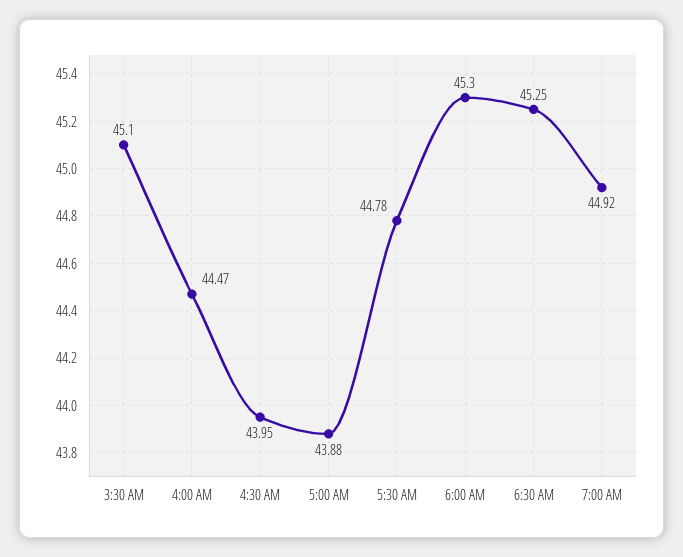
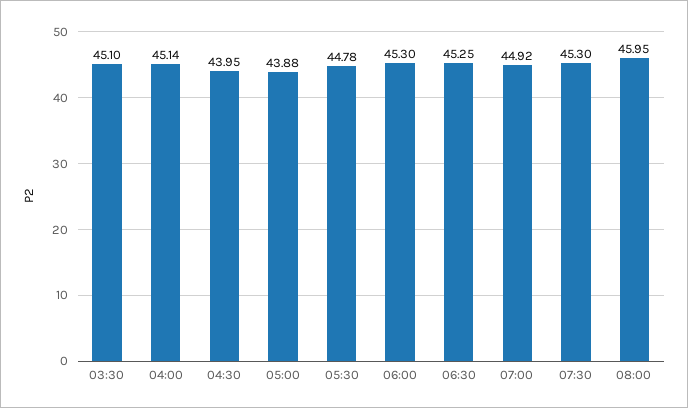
4:00 AM: 44.47 -> 45.14
07:30: none -> 45.3
08:00: none -> 45.95

